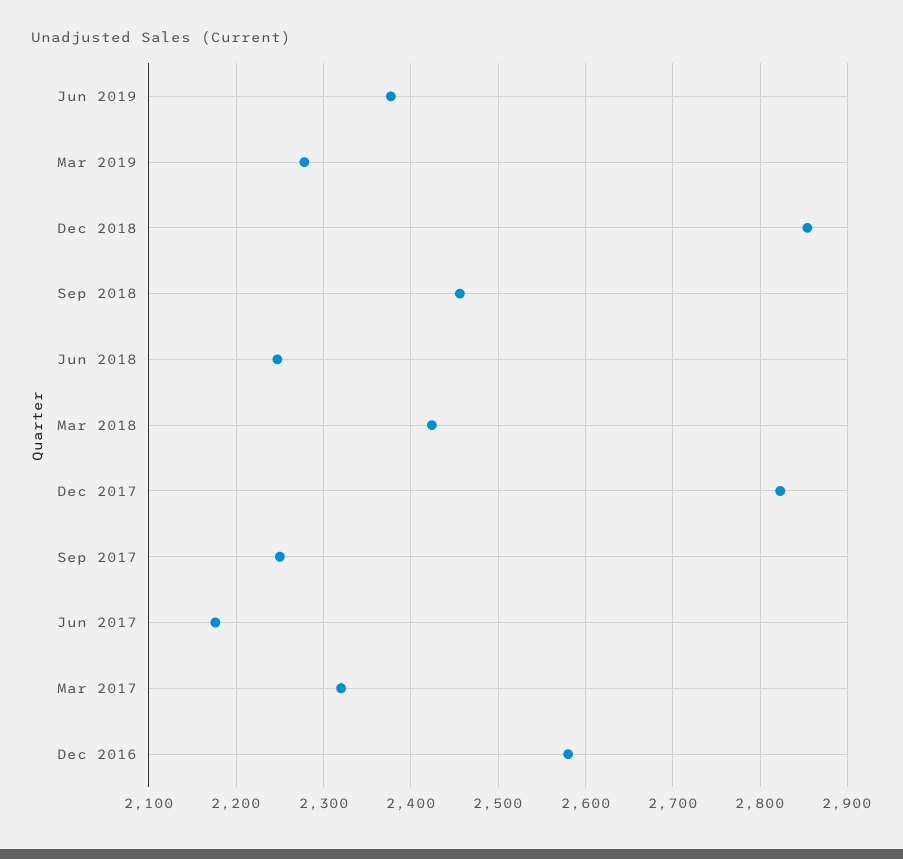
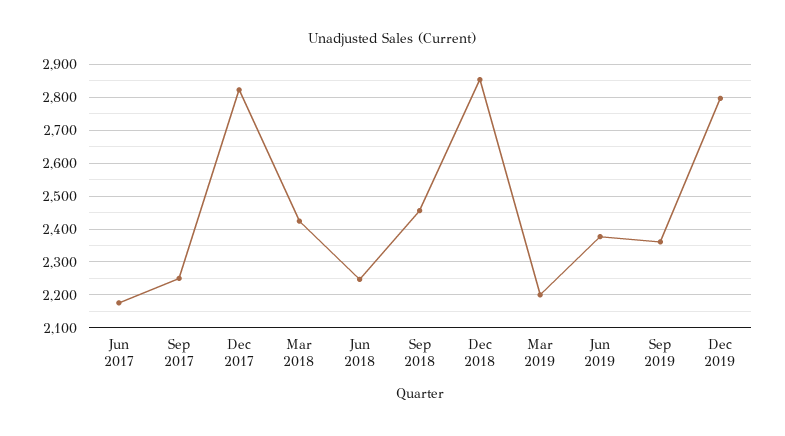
Mar 2019: 2280 -> 2200
Mar 2017: 2320 -> none
Dec 2016: 2580 -> none
Sep 2019: none -> 2360
Dec 2019: none -> 2800

